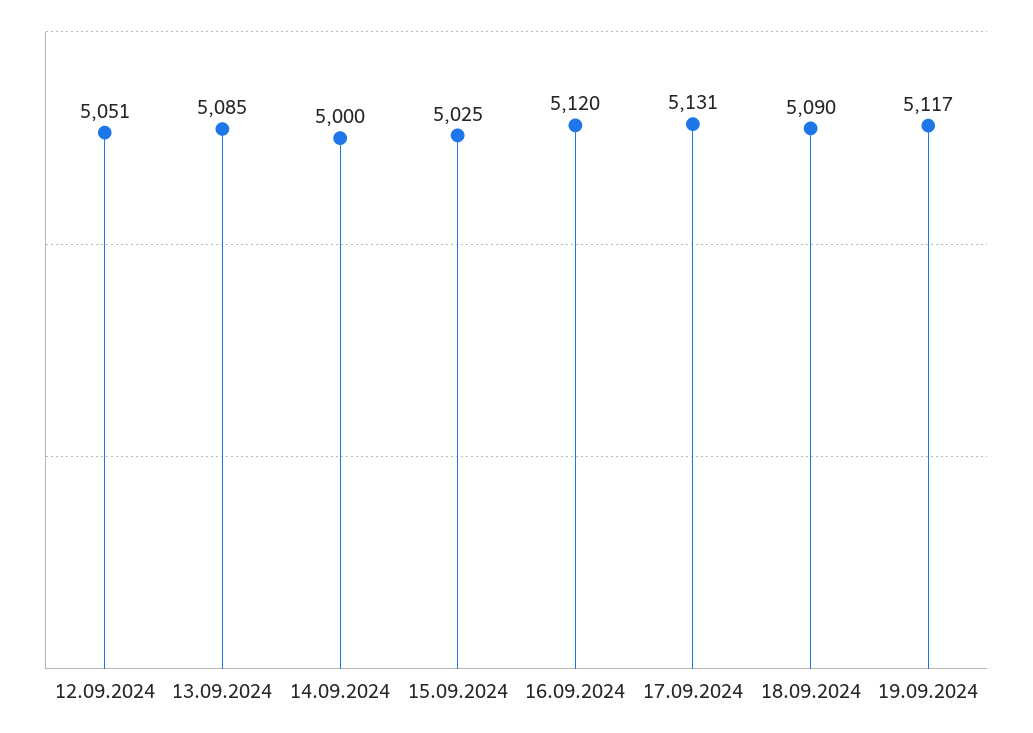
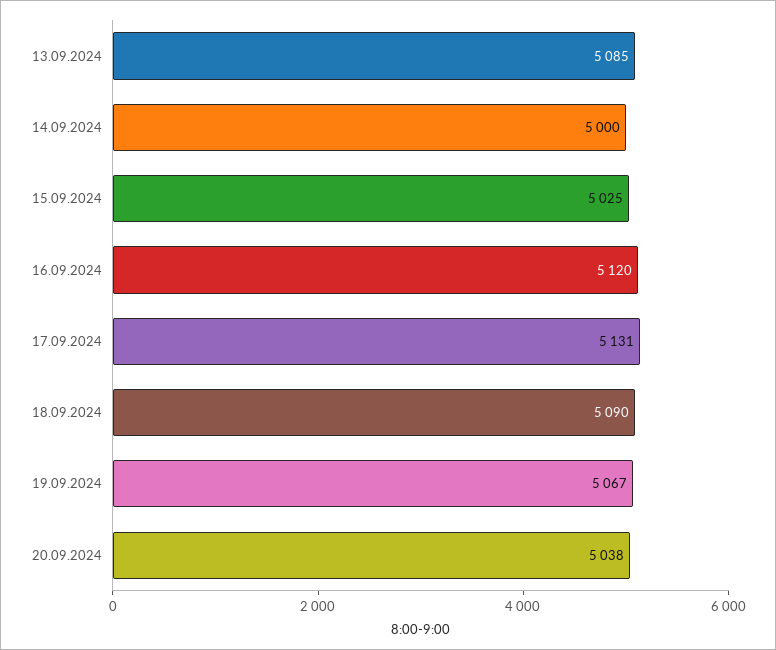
12.09.2024: 5051 -> none
19.09.2024: 5117 -> 5067
20.09.2024: none -> 5038

